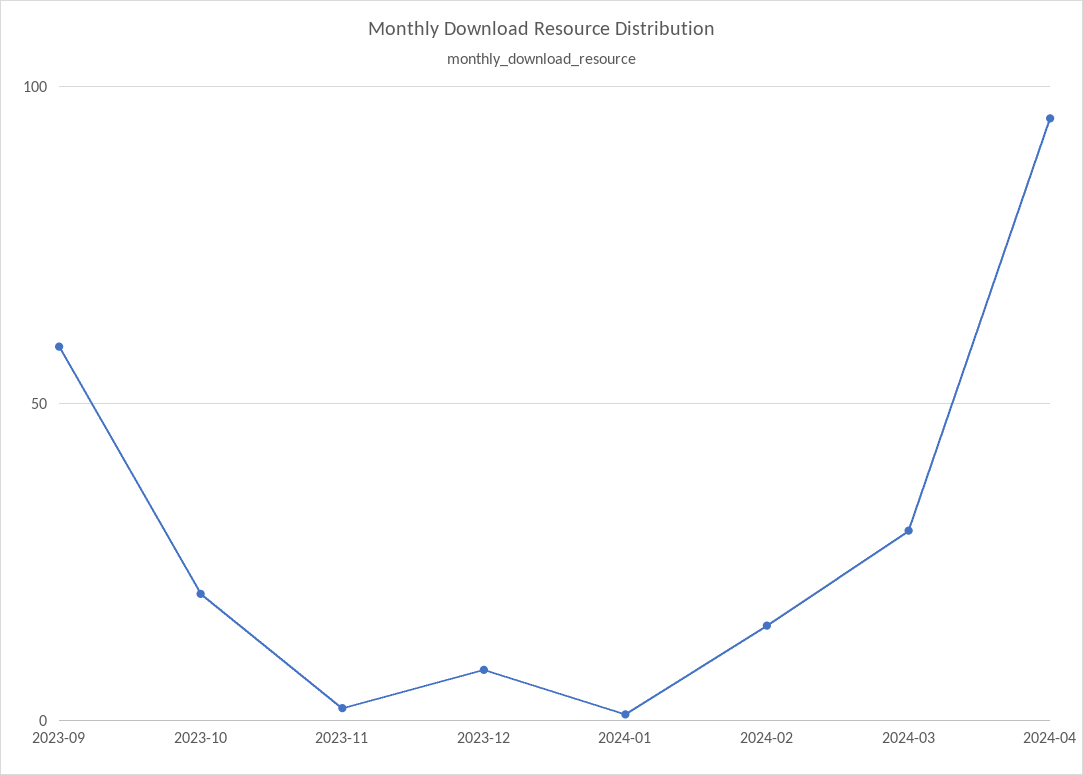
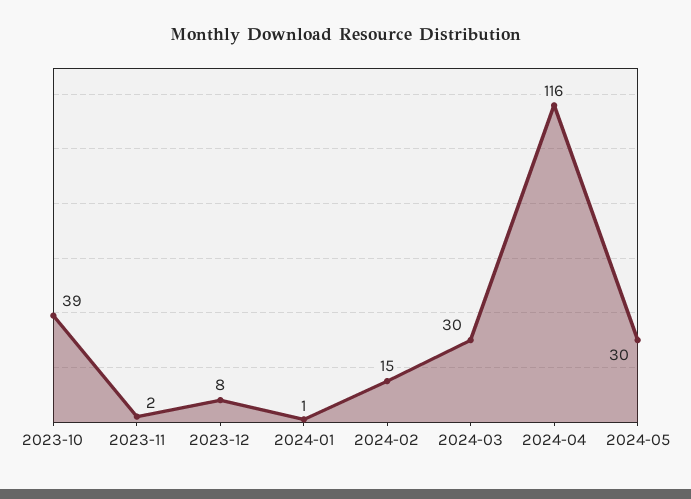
2023-09: 60 -> none
2023-10: 20 -> 39
2024-04: 95 -> 116
2024-05: none -> 30

